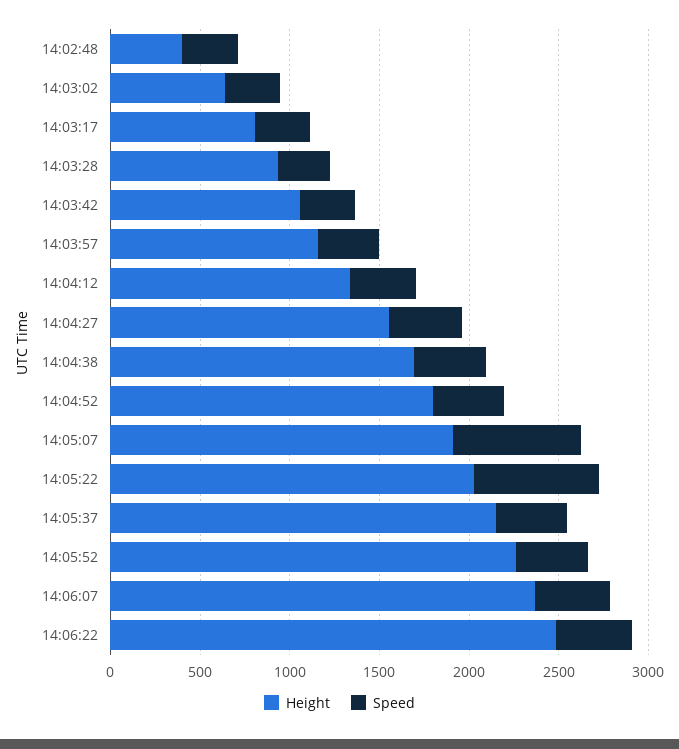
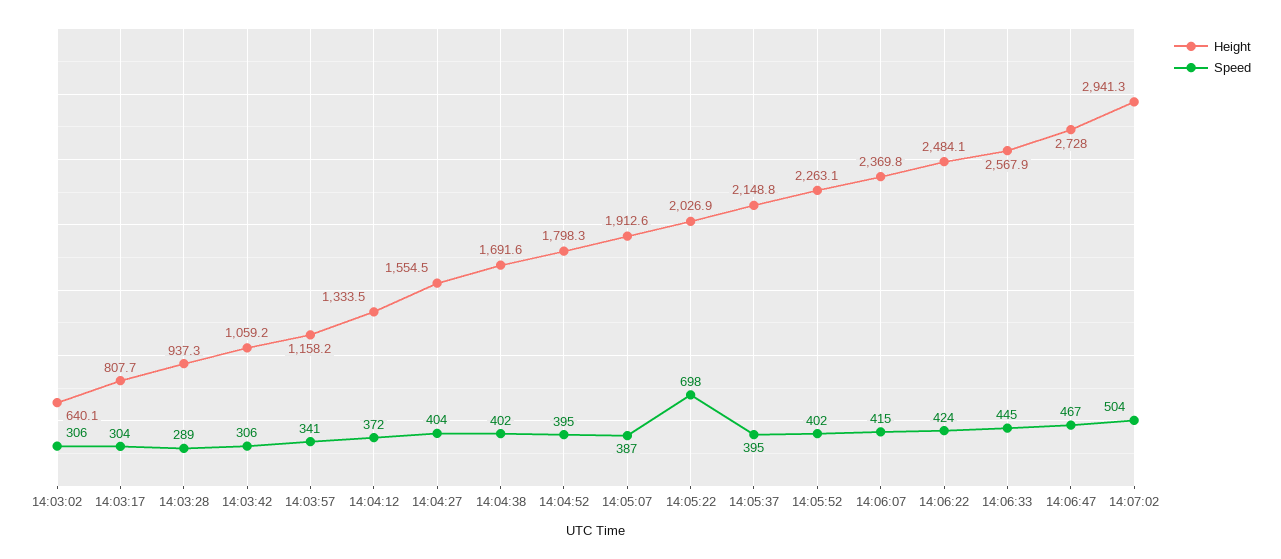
Height, 14:02:48: 400 -> none
Speed, 14:02:48: 300 -> none
Speed, 14:05:07: 700 -> 387
Height, 14:06:33: none -> 2567.9
Speed, 14:06:33: none -> 445
Height, 14:06:47: none -> 2728
Speed, 14:06:47: none -> 467
Height, 14:07:02: none -> 2941.3
Speed, 14:07:02: none -> 504

